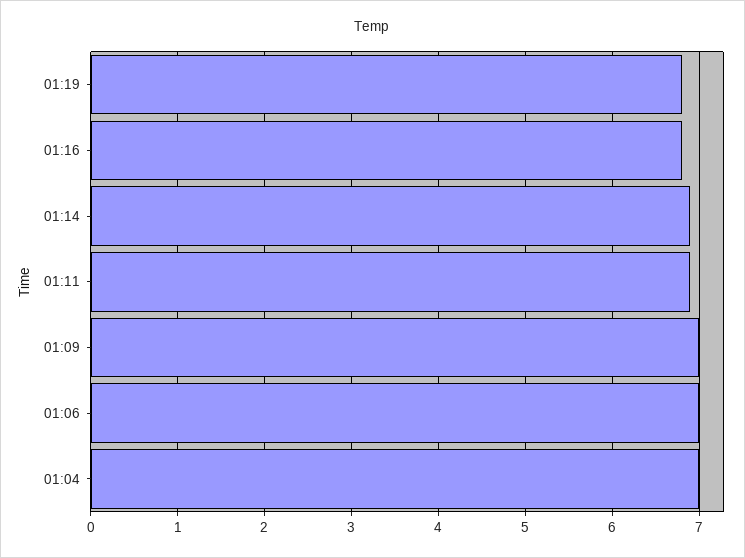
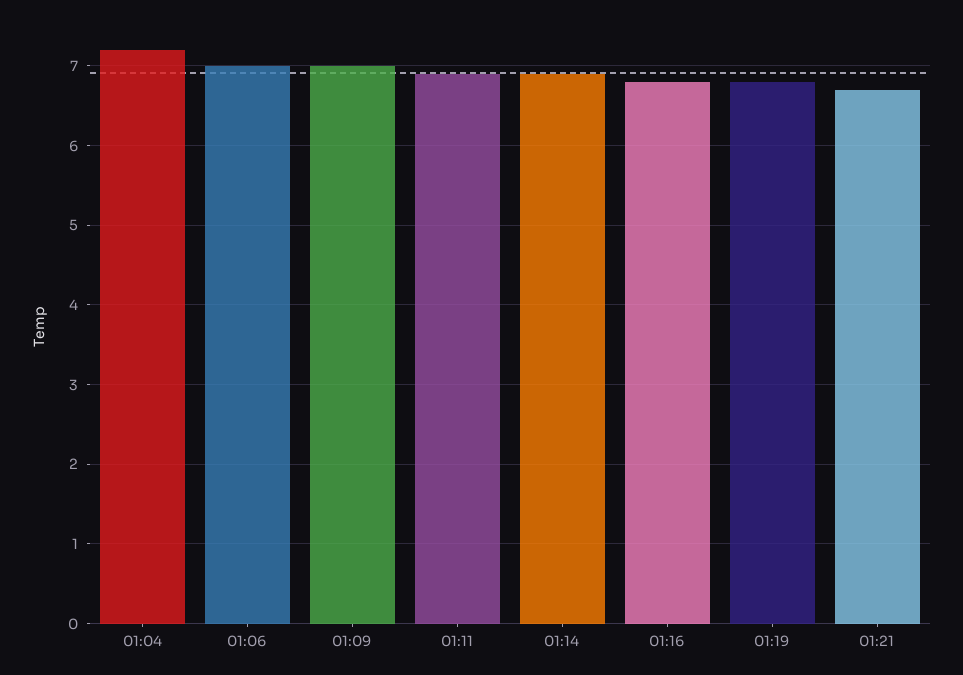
01:04: 7 -> 7.2
01:21: none -> 6.7

